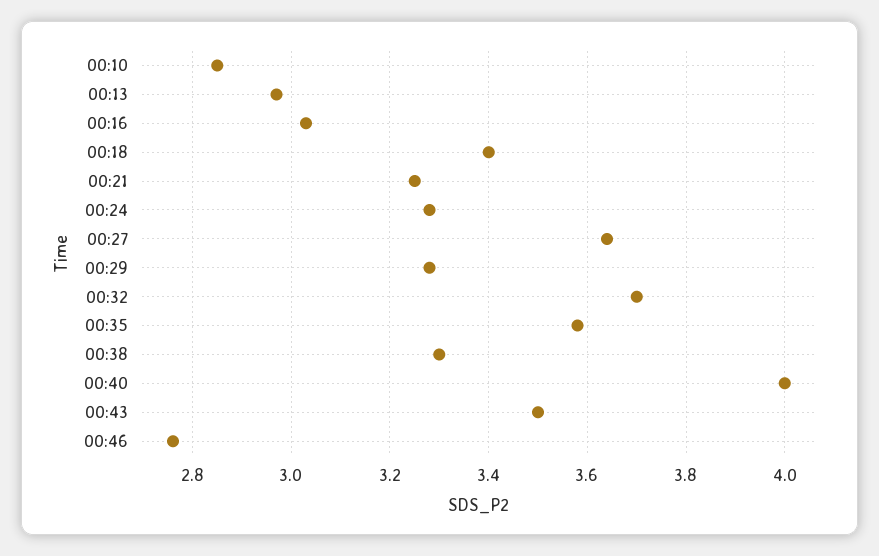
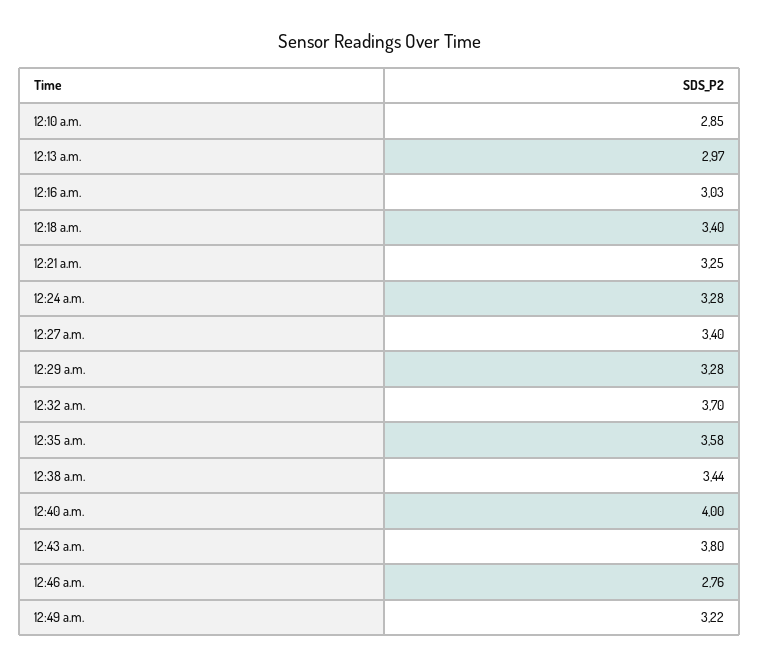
00:27: 3.65 -> 3.4
00:38: 3.3 -> 3.44
00:43: 3.5 -> 3.8
12:49 a.m.: none -> 3.22

